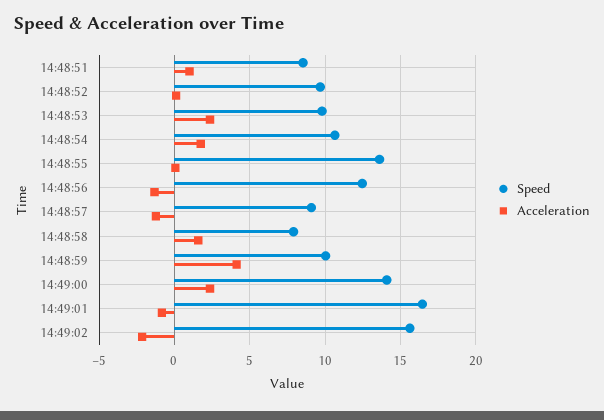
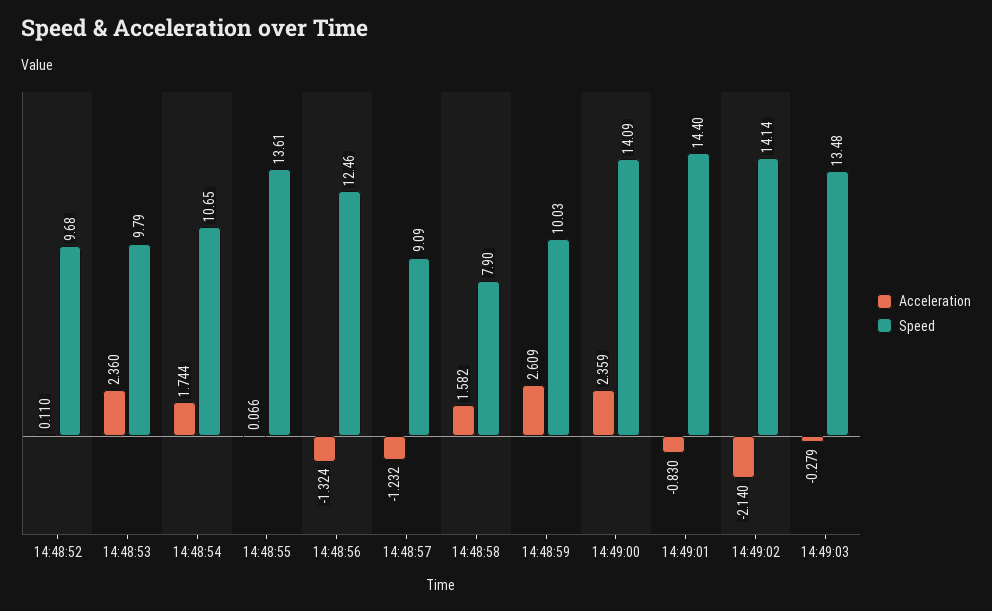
Speed, 14:48:51: 8.5 -> none
Acceleration, 14:48:51: 1 -> none
Acceleration, 14:48:59: 4 -> 2.609
Speed, 14:49:01: 16.5 -> 14.4
Speed, 14:49:02: 15.5 -> 14.14
Acceleration, 14:49:03: none -> -0.279
Speed, 14:49:03: none -> 13.48

